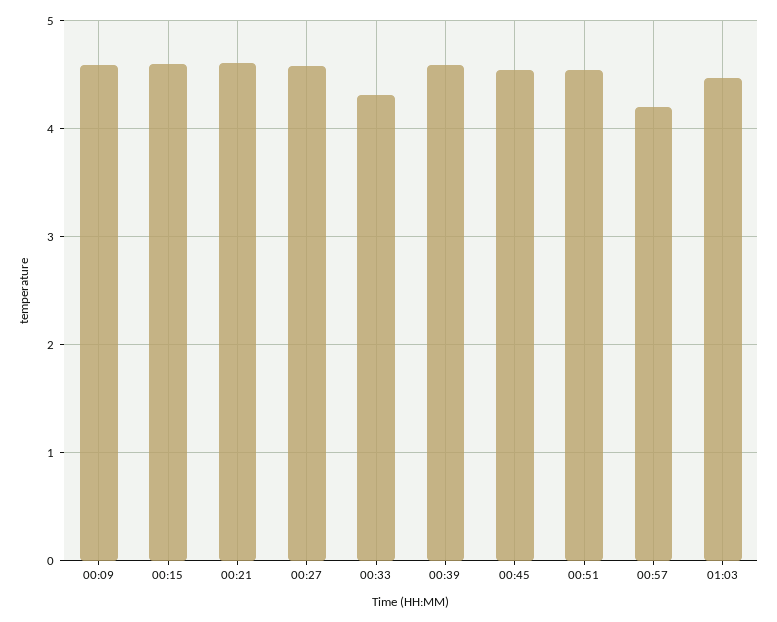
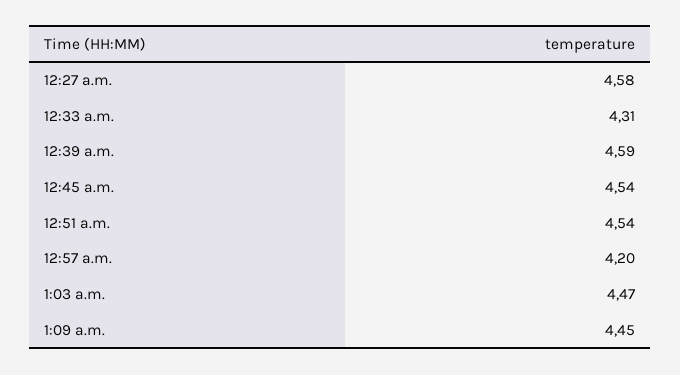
00:09: 4.6 -> none
00:15: 4.6 -> none
00:21: 4.6 -> none
1:09 a.m.: none -> 4.45

